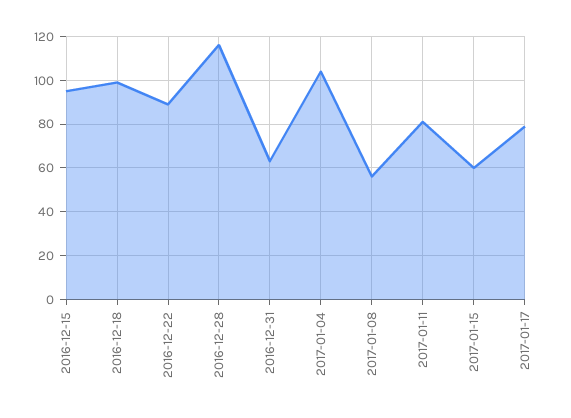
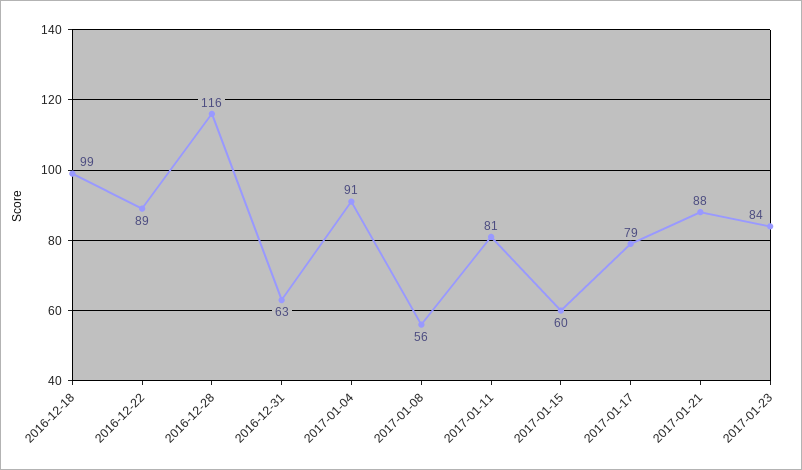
2016-12-15: 95 -> none
2017-01-04: 105 -> 91
2017-01-21: none -> 88
2017-01-23: none -> 84

